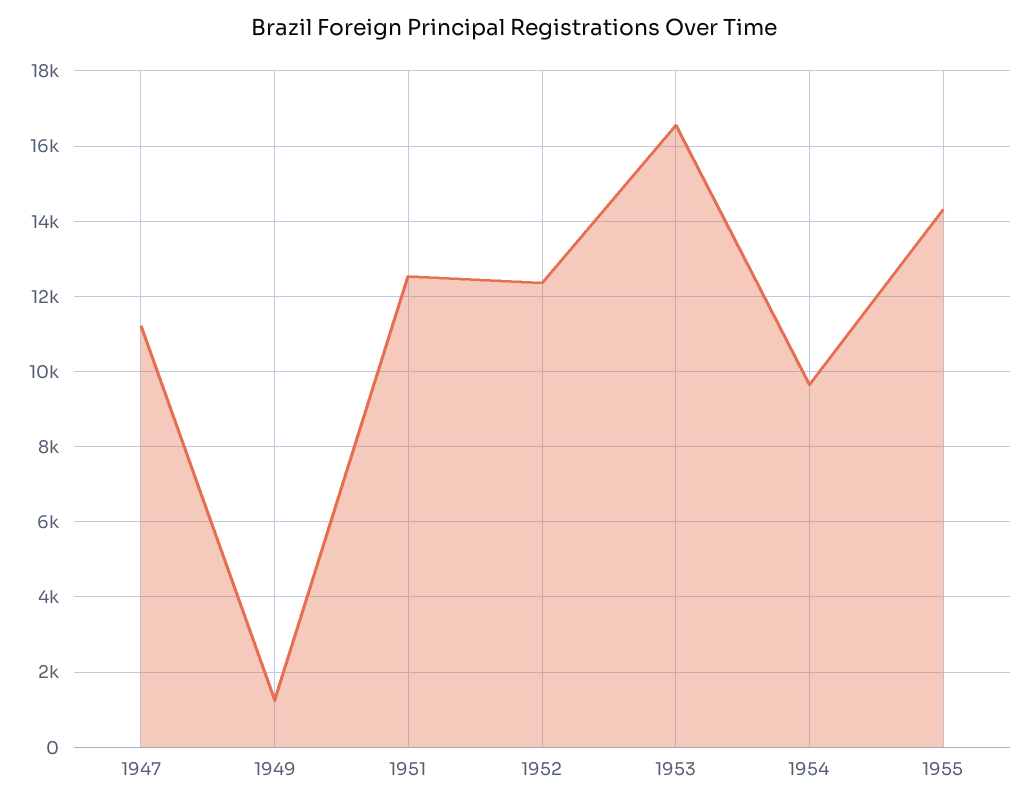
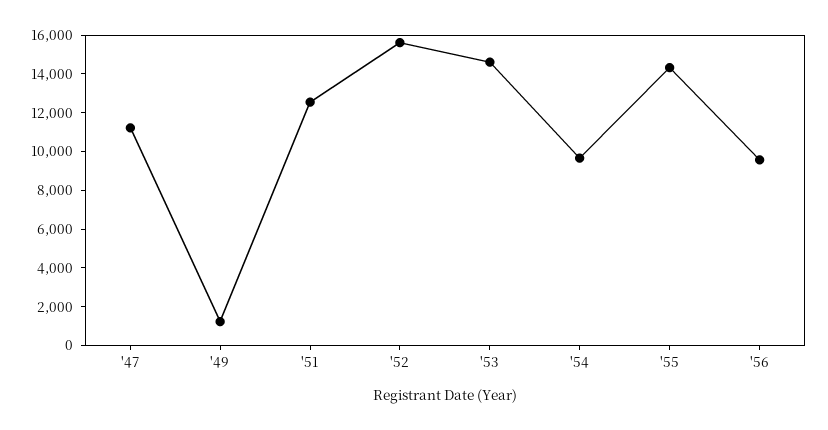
1952: 12400 -> 15500
1953: 16600 -> 14500
'56: none -> 9500

